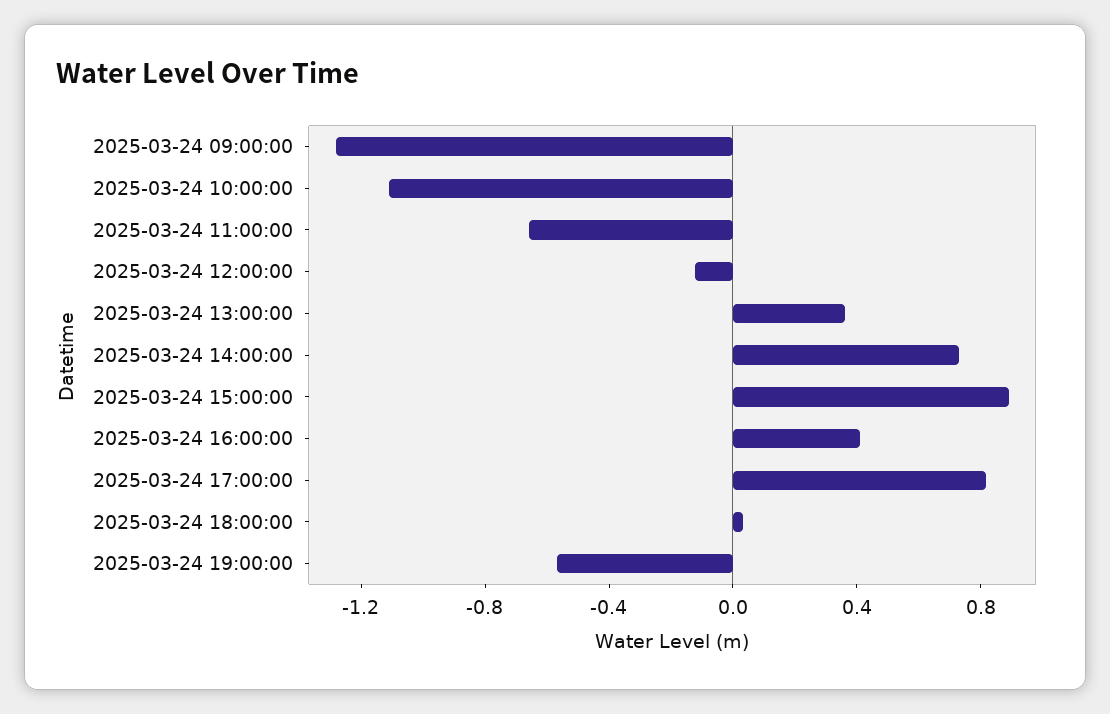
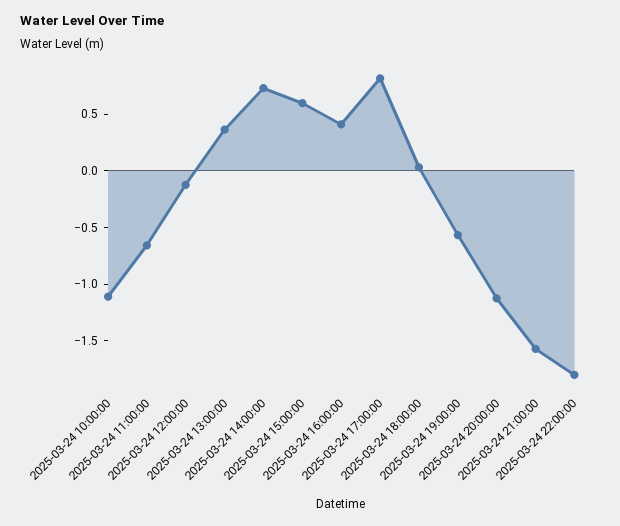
2025-03-24 09:00:00: -1.3 -> none
2025-03-24 15:00:00: 0.9 -> 0.6
2025-03-24 20:00:00: none -> -1.1
2025-03-24 21:00:00: none -> -1.6
2025-03-24 22:00:00: none -> -1.8

